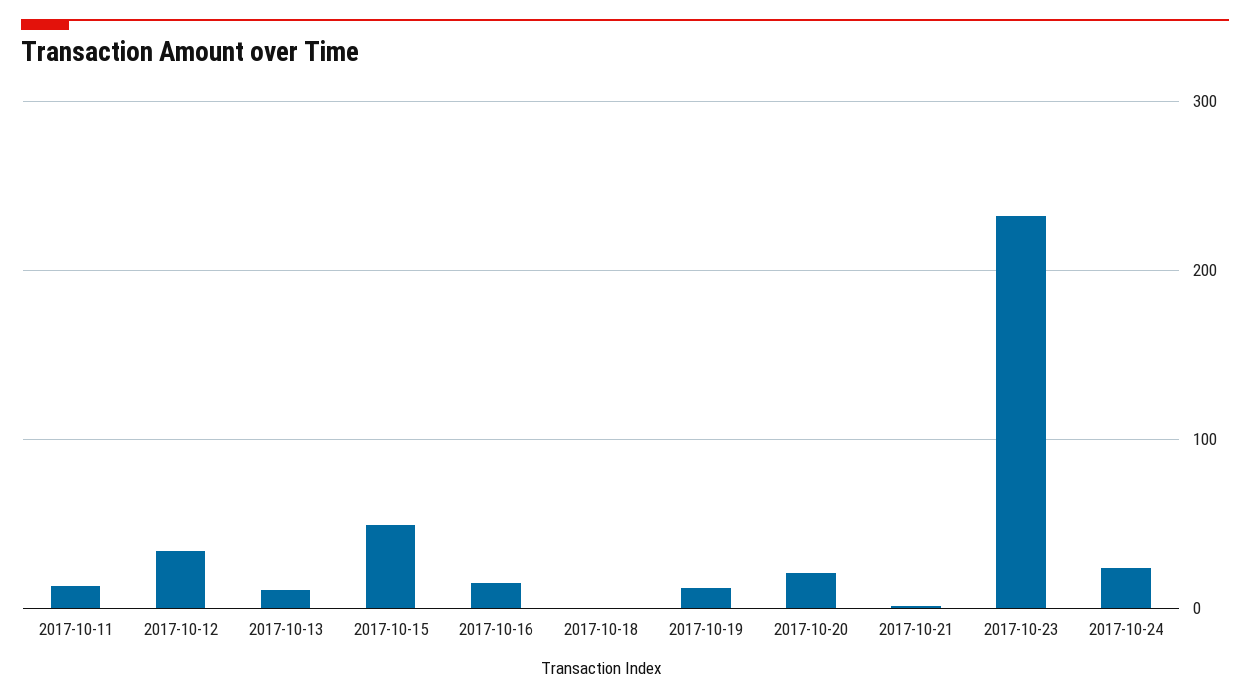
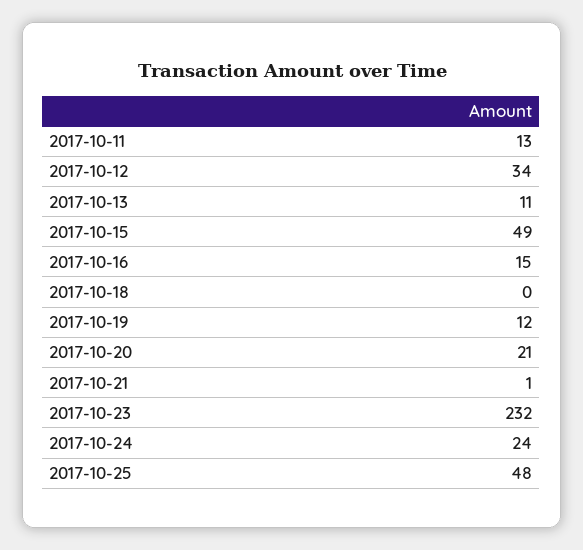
2017-10-25: none -> 48

